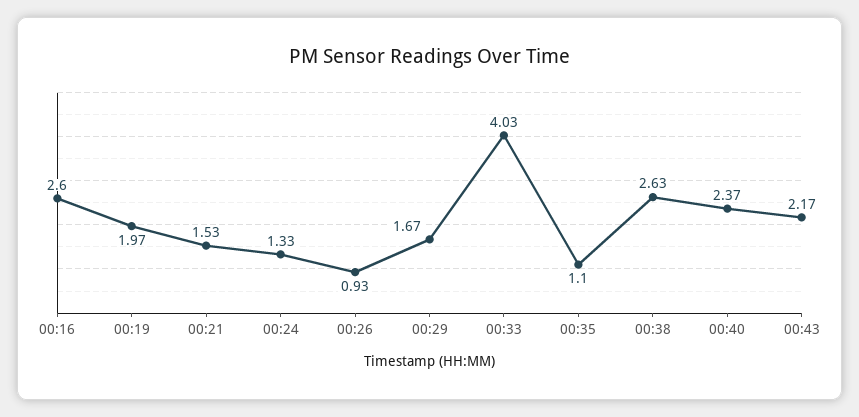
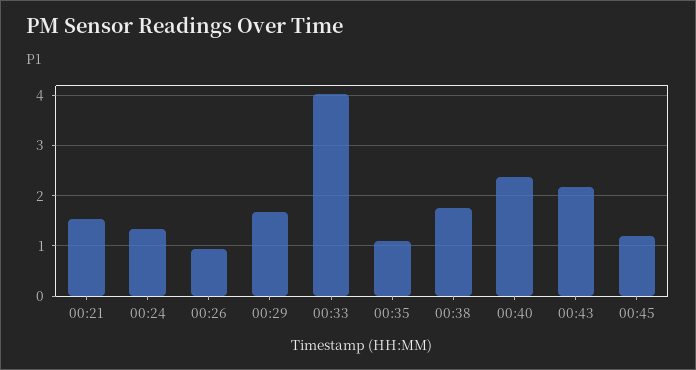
00:16: 2.6 -> none
00:19: 1.97 -> none
00:38: 2.63 -> 1.8
00:45: none -> 1.2

